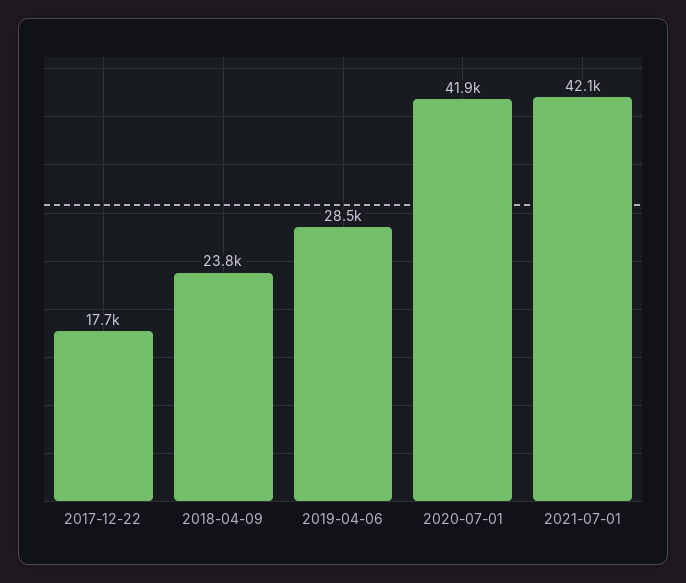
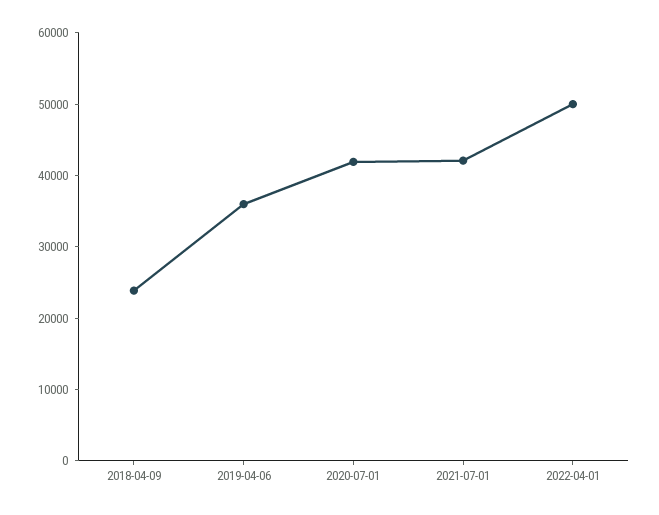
2017-12-22: 17700 -> none
2019-04-06: 28500 -> 36000
2022-04-01: none -> 50000

